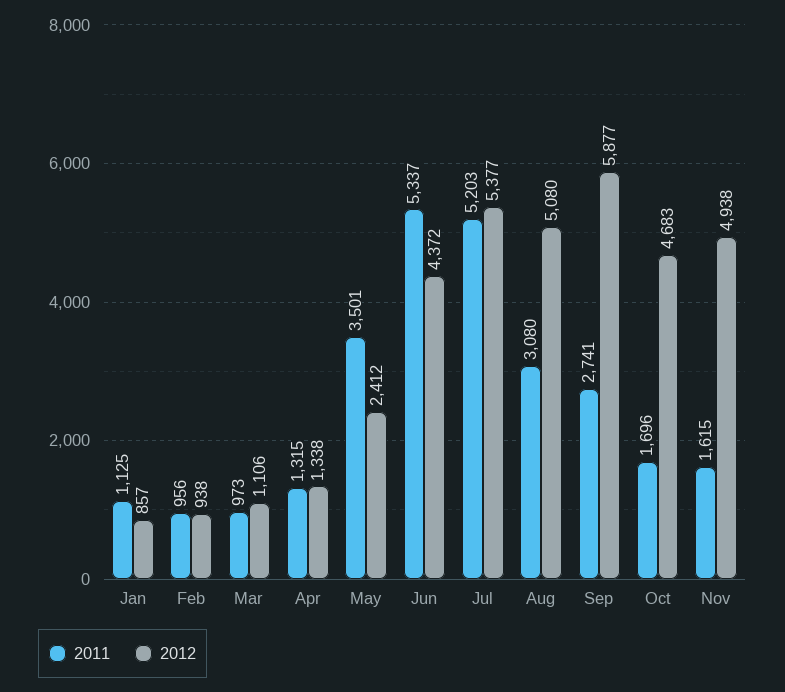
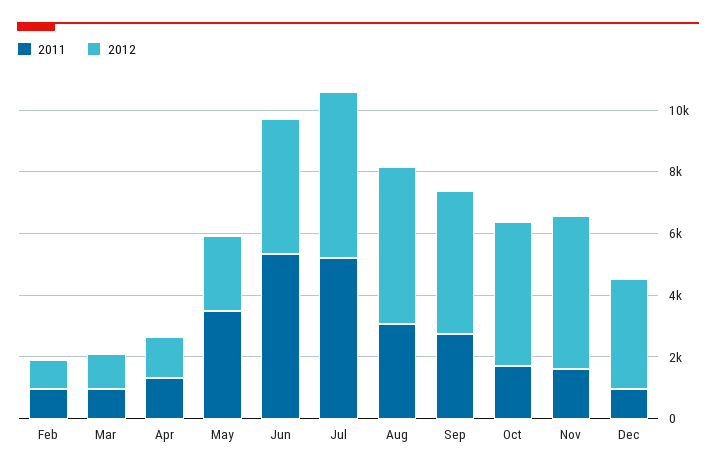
2011, Jan: 1125 -> none
2012, Jan: 857 -> none
2012, Sep: 5877 -> 4500
2011, Dec: none -> 1000
2012, Dec: none -> 3500

